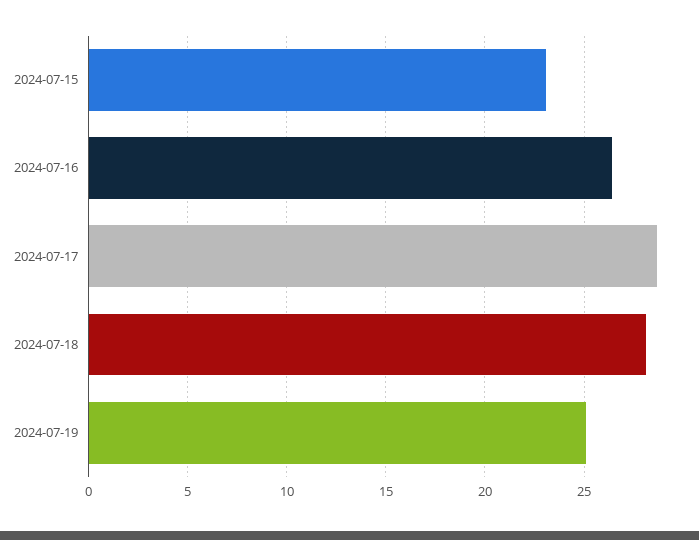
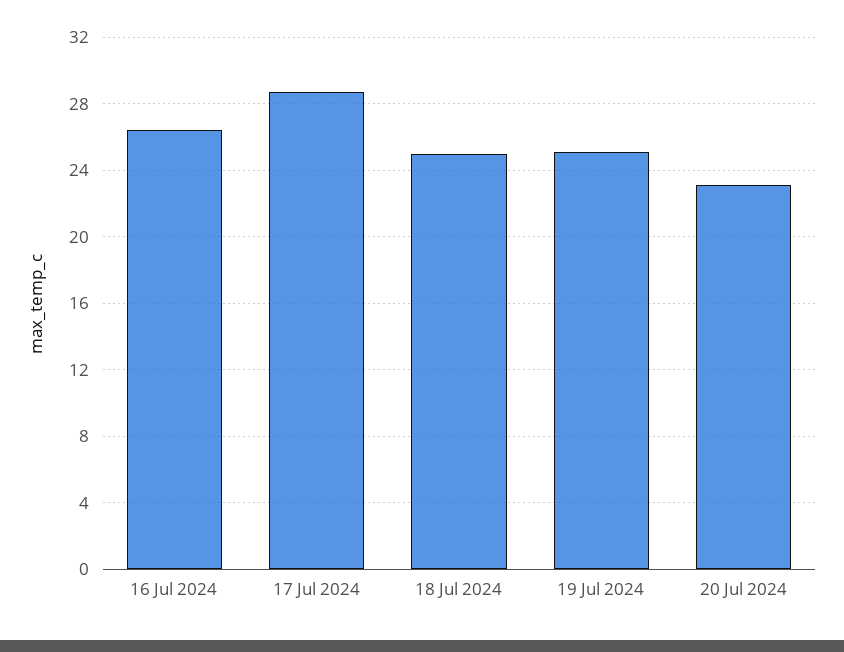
2024-07-15: 23 -> none
2024-07-18: 28 -> 25
20 Jul 2024: none -> 23

